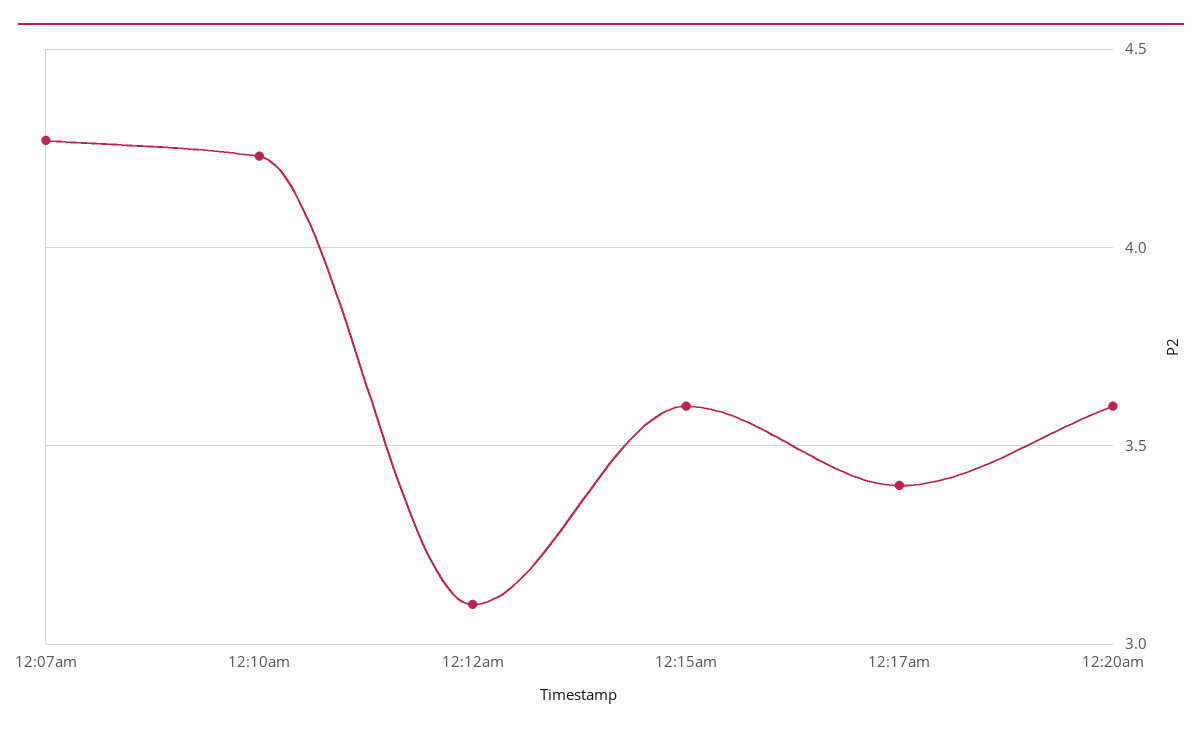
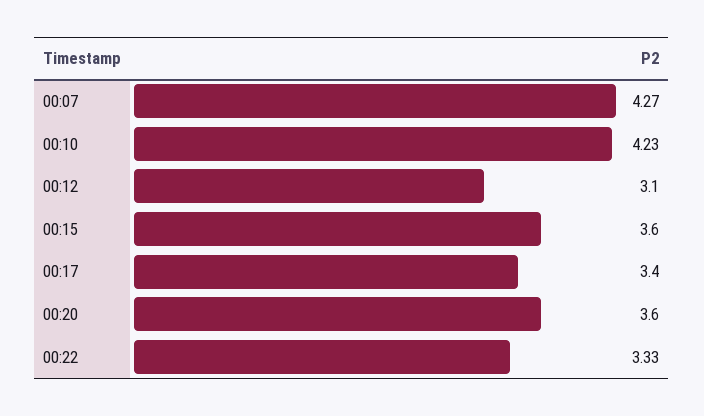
00:22: none -> 3.33

